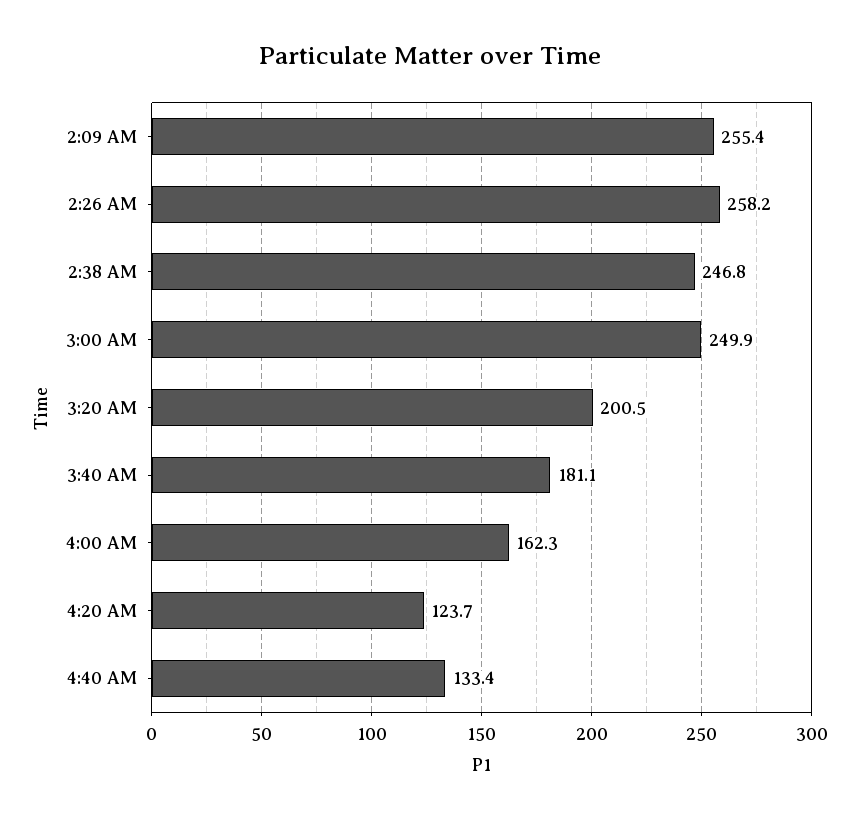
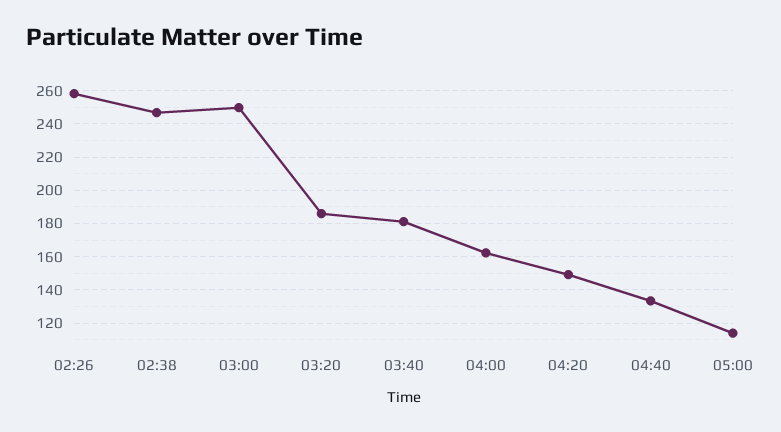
2:09 AM: 255.4 -> none
3:20 AM: 200.5 -> 185
4:20 AM: 123.7 -> 150
05:00: none -> 115

